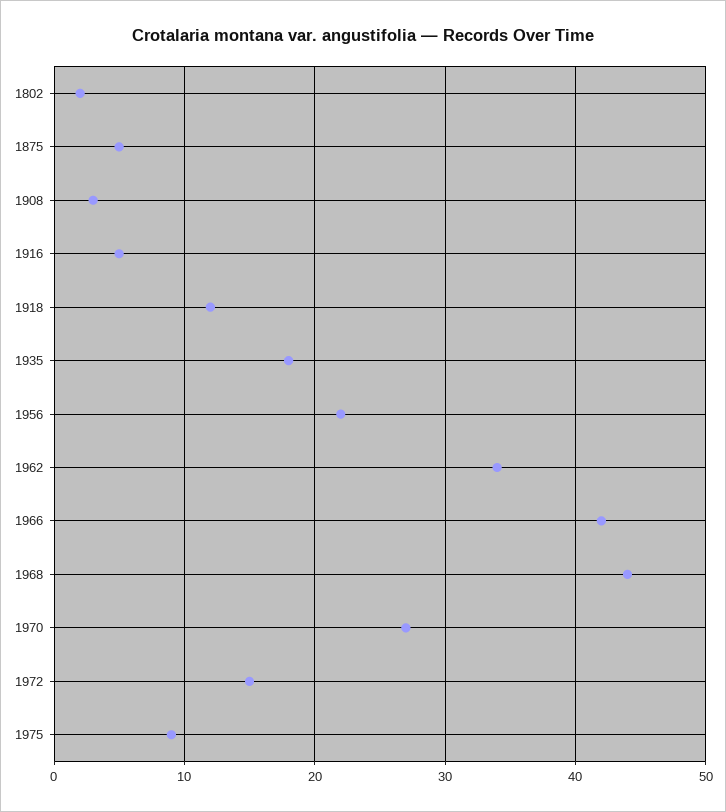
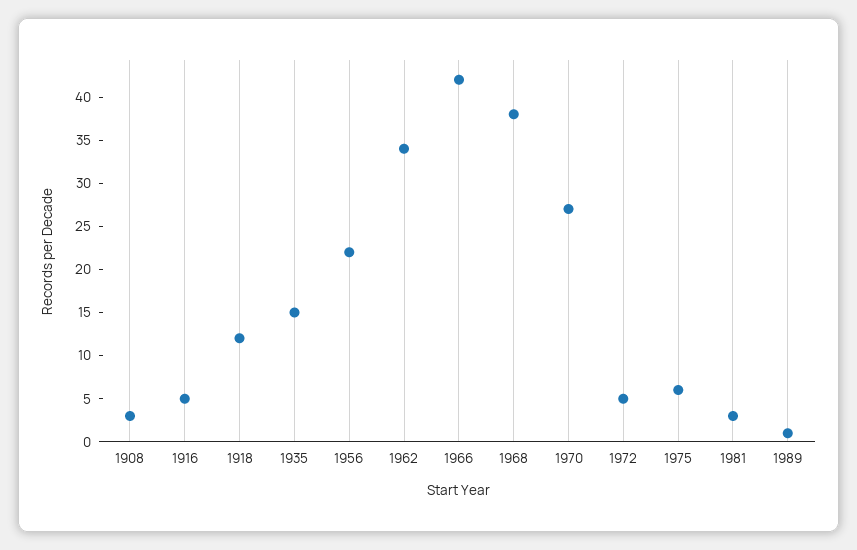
1802: 2 -> none
1875: 5 -> none
1935: 18 -> 15
1968: 44 -> 38
1972: 15 -> 5
1975: 9 -> 6
1981: none -> 3
1989: none -> 1

